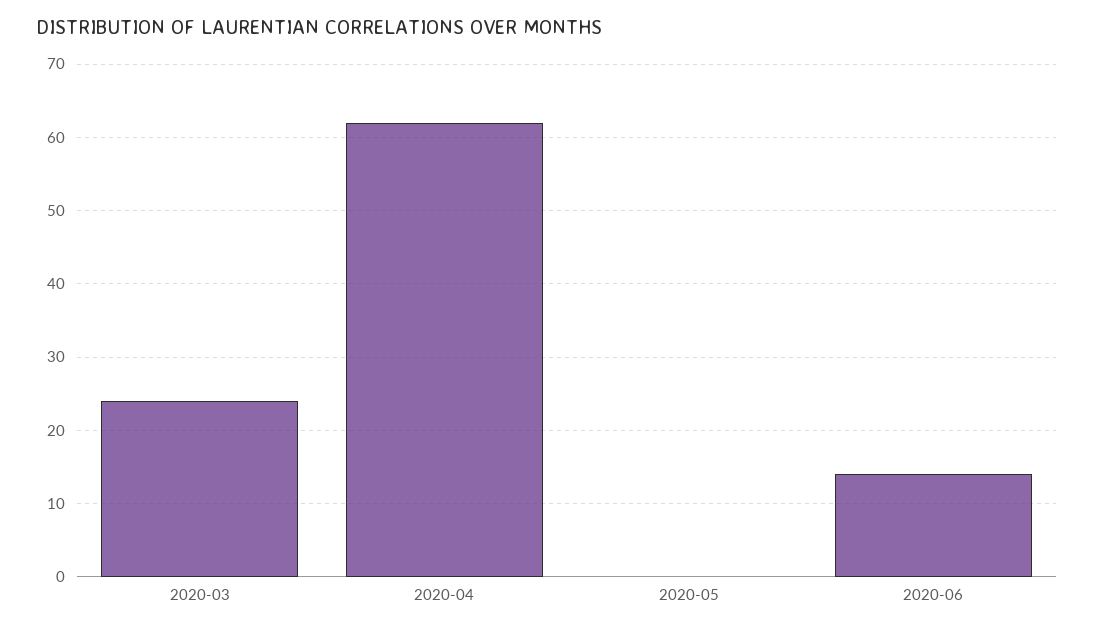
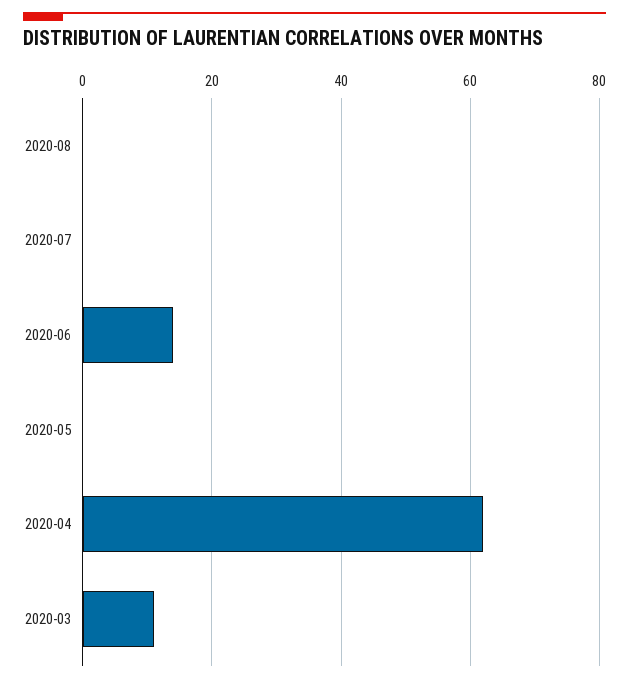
2020-03: 24 -> 10
2020-08: none -> 0
2020-07: none -> 0

